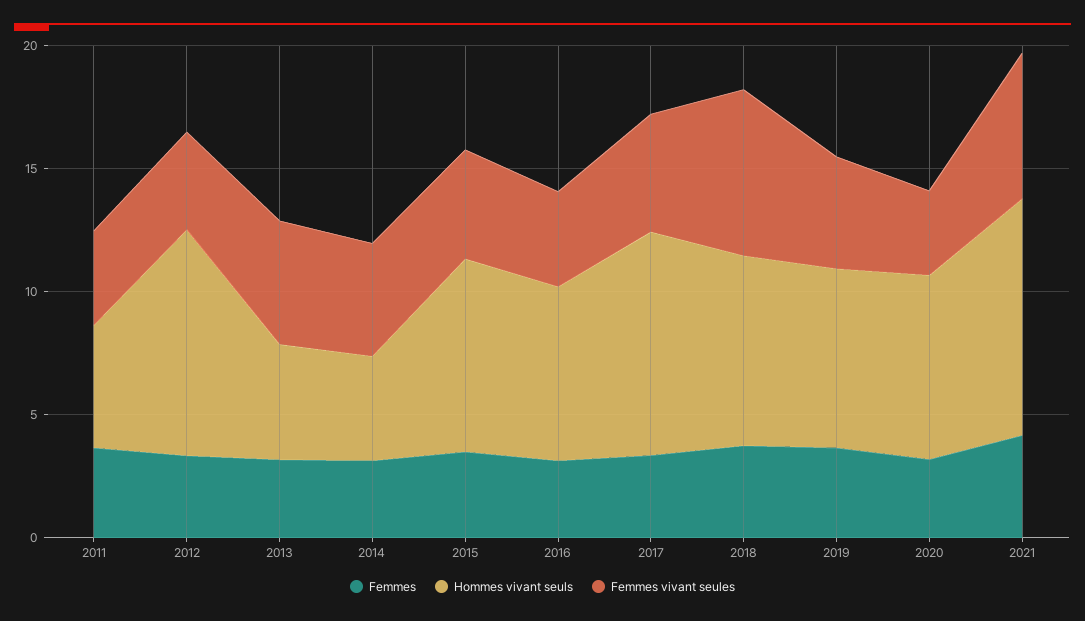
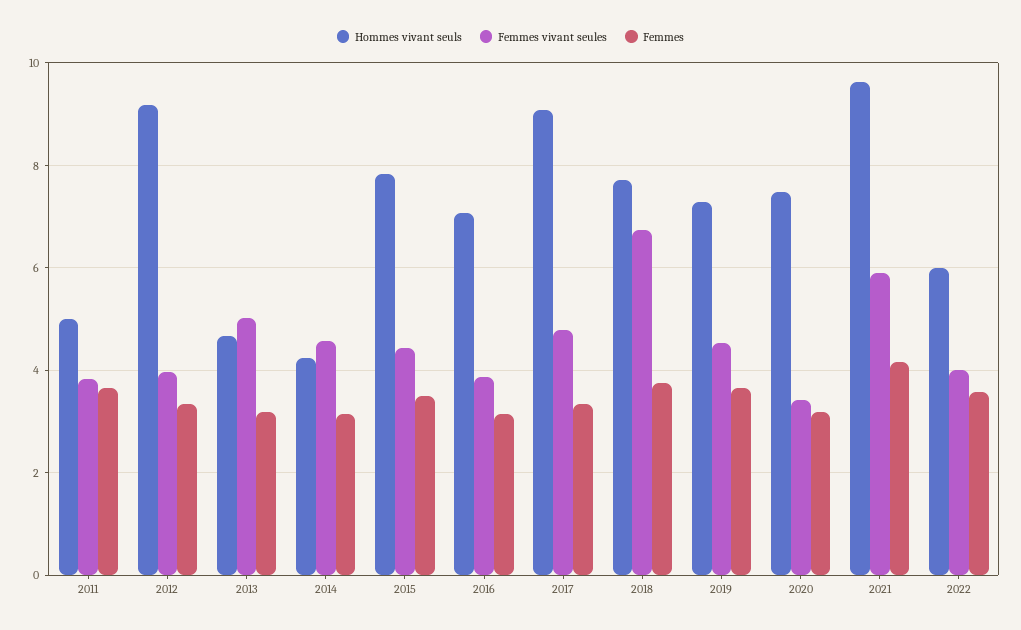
Hommes vivant seuls, 2022: none -> 6
Femmes vivant seules, 2022: none -> 4
Femmes, 2022: none -> 3.6

